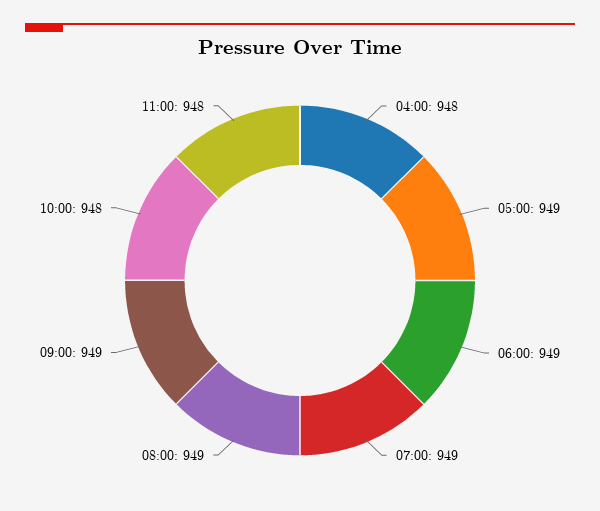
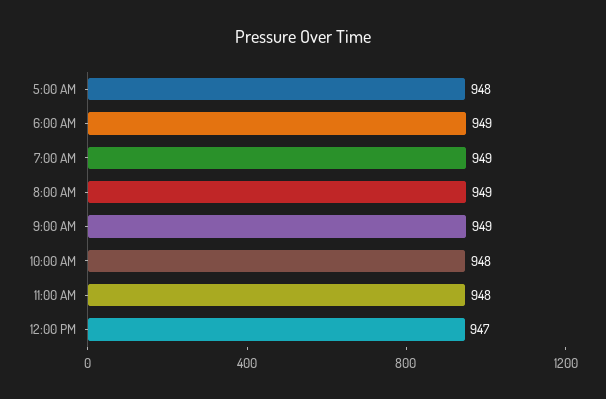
04:00: 948 -> none
05:00: 949 -> 948
12:00 PM: none -> 947

